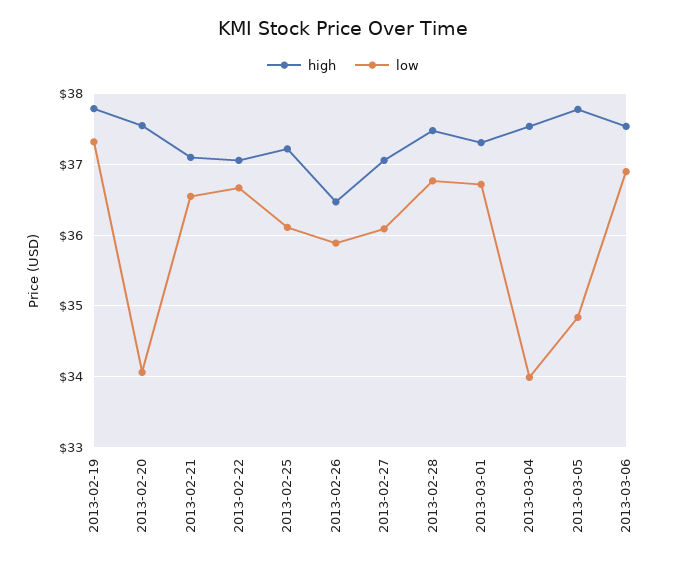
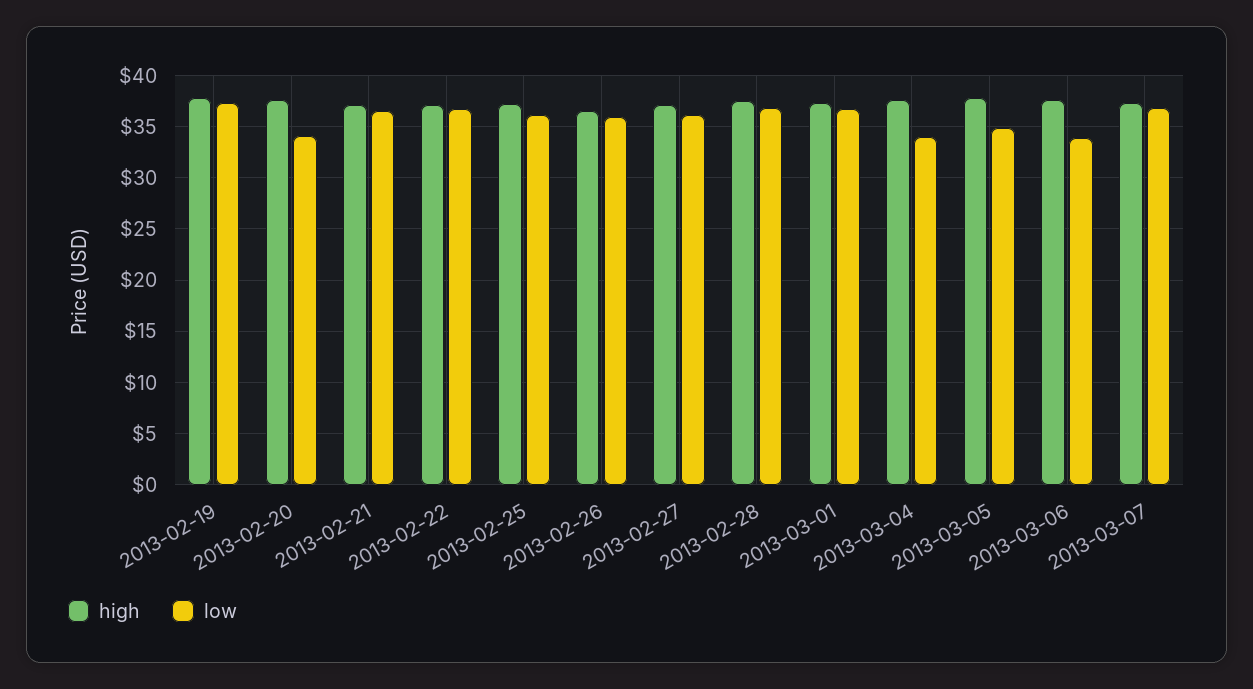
low, 2013-03-06: 36.9 -> 34
high, 2013-03-07: none -> 37
low, 2013-03-07: none -> 37

